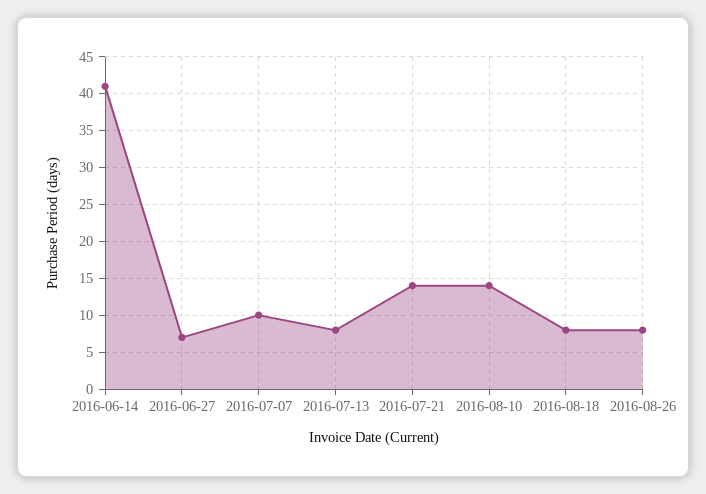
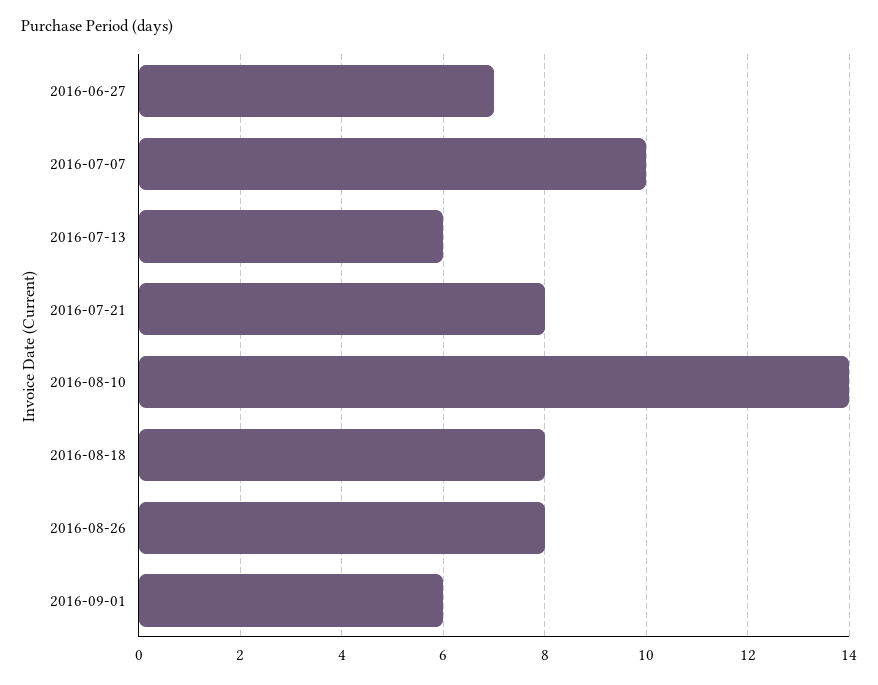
2016-06-14: 41 -> none
2016-07-13: 8 -> 6
2016-07-21: 14 -> 8
2016-09-01: none -> 6

